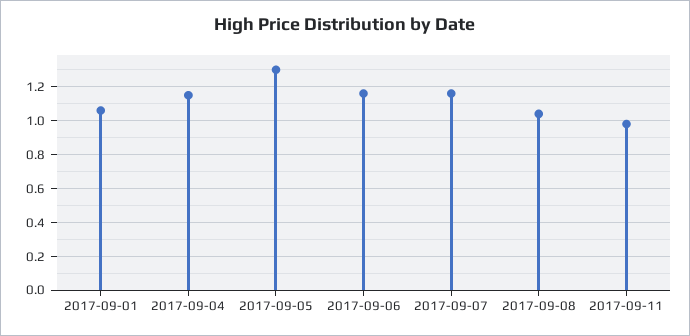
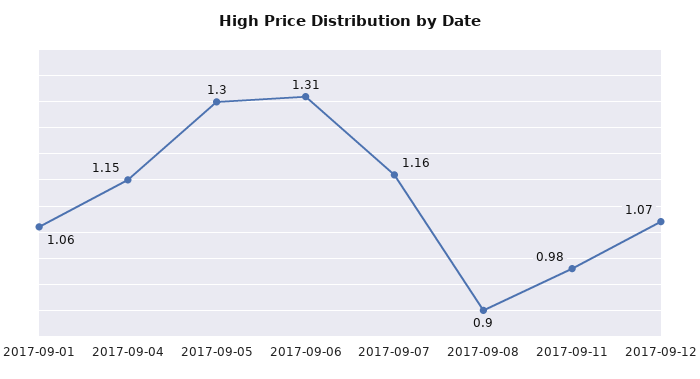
2017-09-06: 1.15 -> 1.31
2017-09-08: 1.05 -> 0.9
2017-09-12: none -> 1.07

